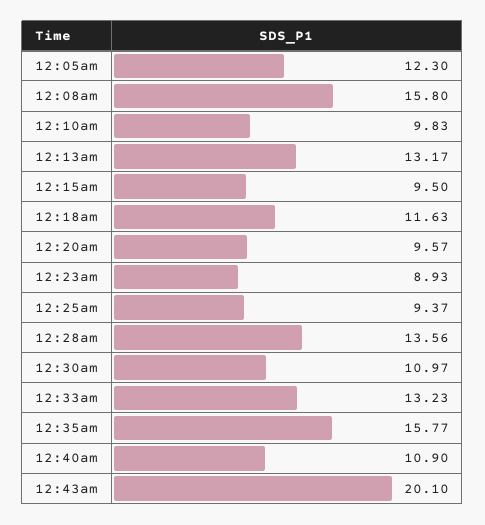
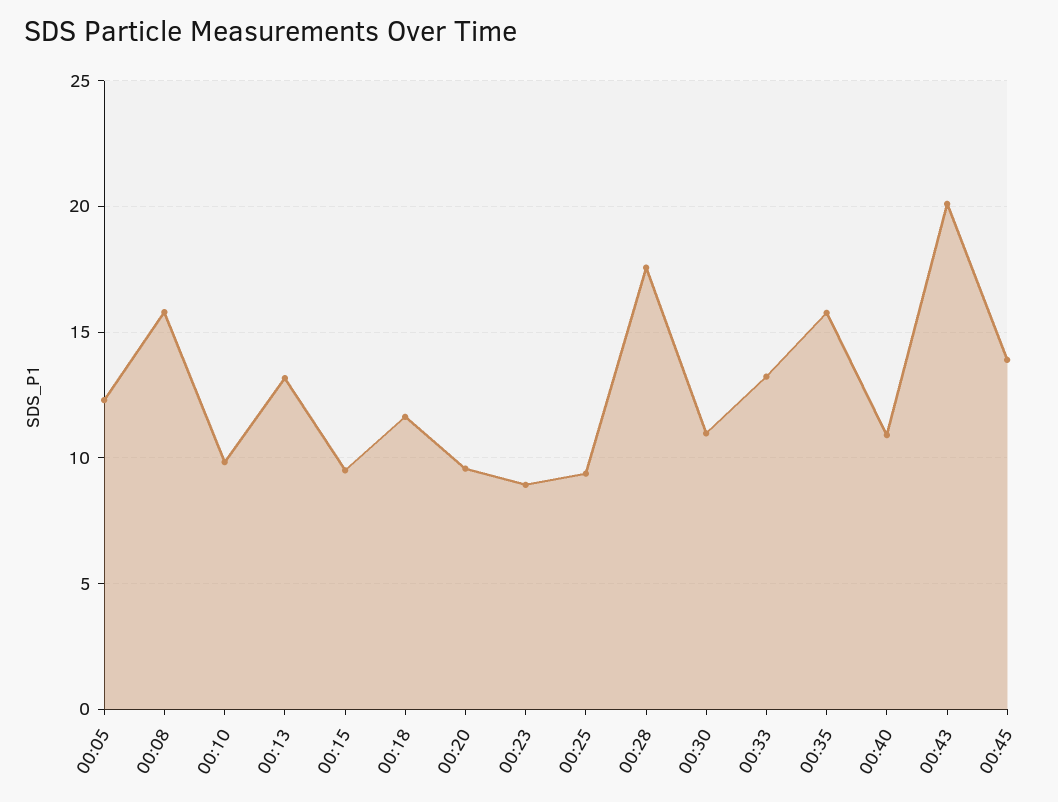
12:28am: 13.56 -> 17.5
00:45: none -> 14

